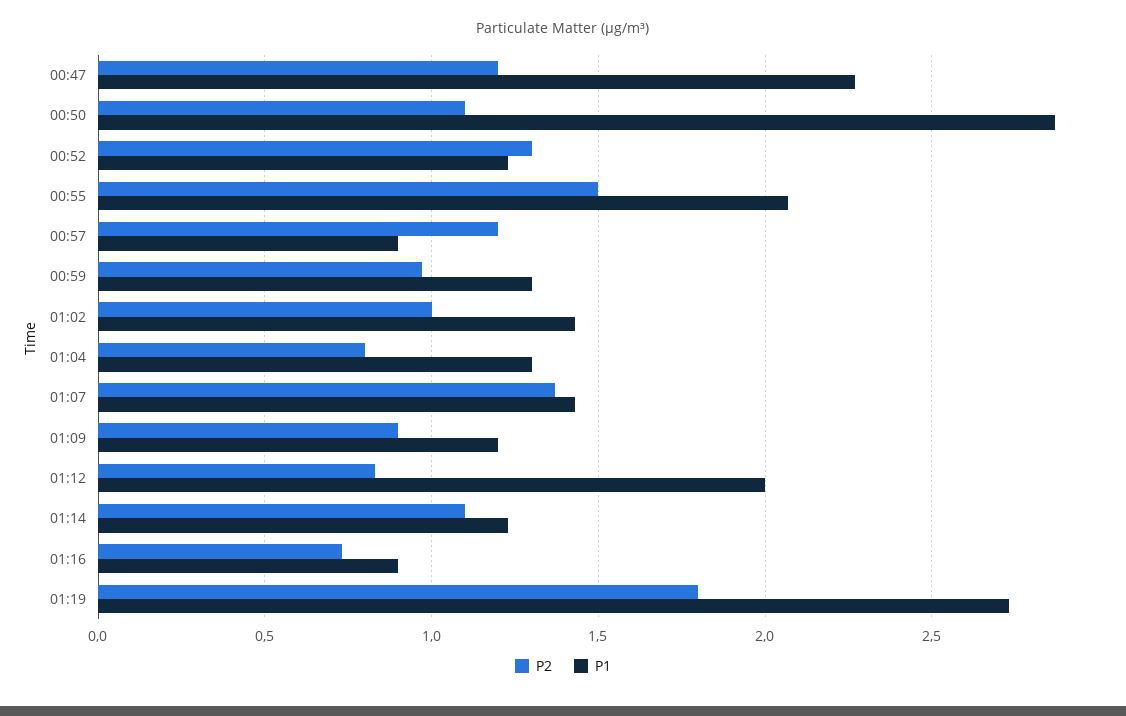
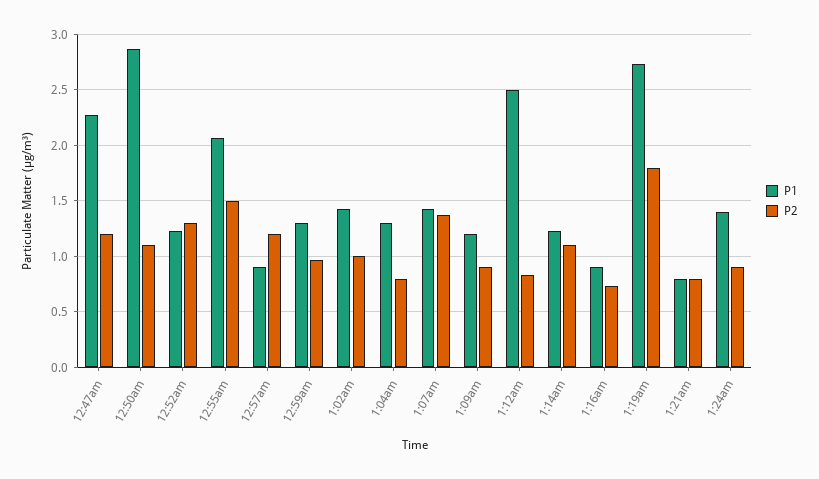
P1, 01:12: 2 -> 2.5
P1, 1:21am: none -> 0.8
P2, 1:21am: none -> 0.8
P1, 1:24am: none -> 1.4
P2, 1:24am: none -> 0.9

